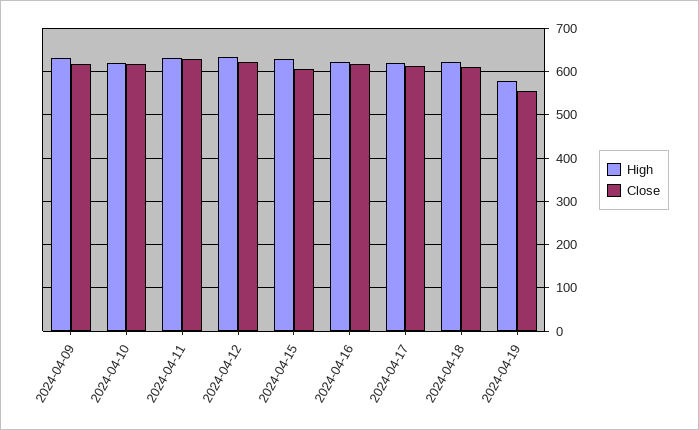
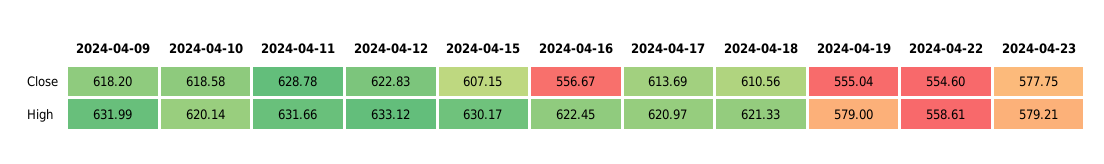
Close, 2024-04-16: 620 -> 556.67
Close, 2024-04-22: none -> 554.6
Close, 2024-04-23: none -> 577.75
High, 2024-04-22: none -> 558.61
High, 2024-04-23: none -> 579.21

